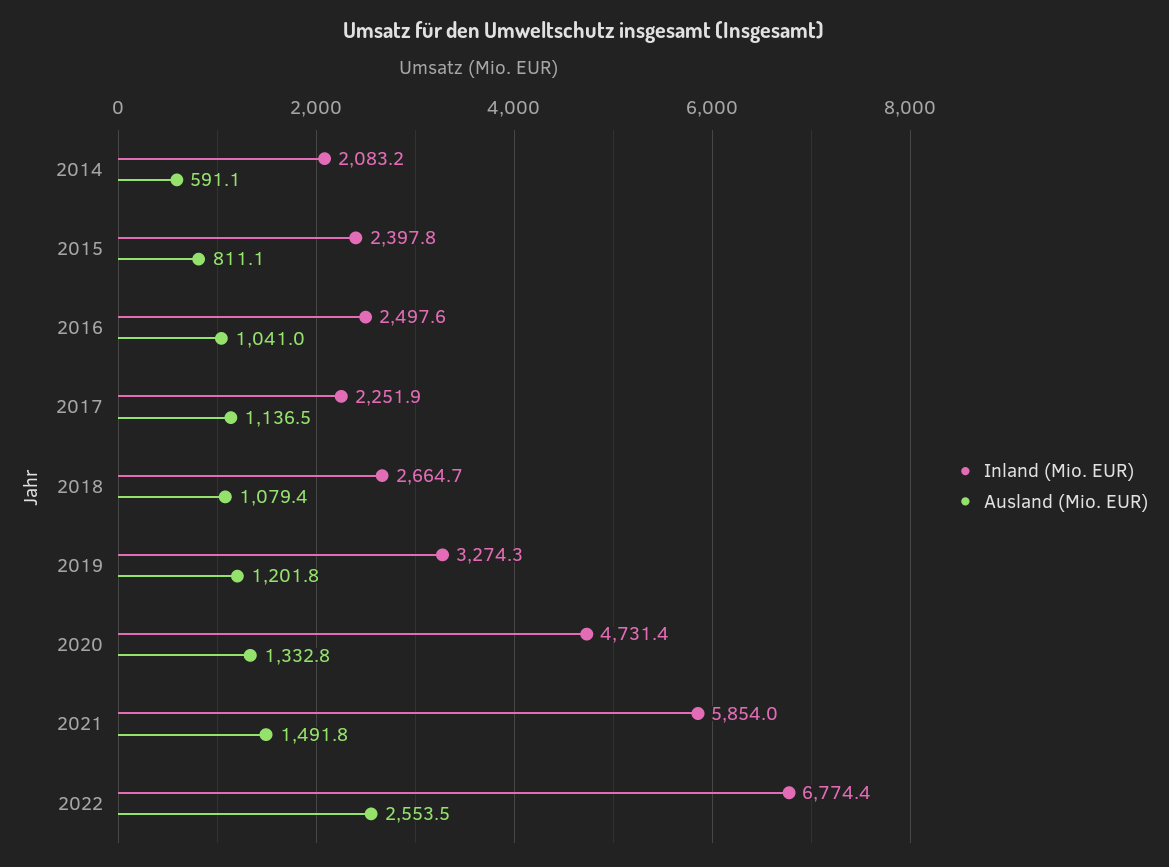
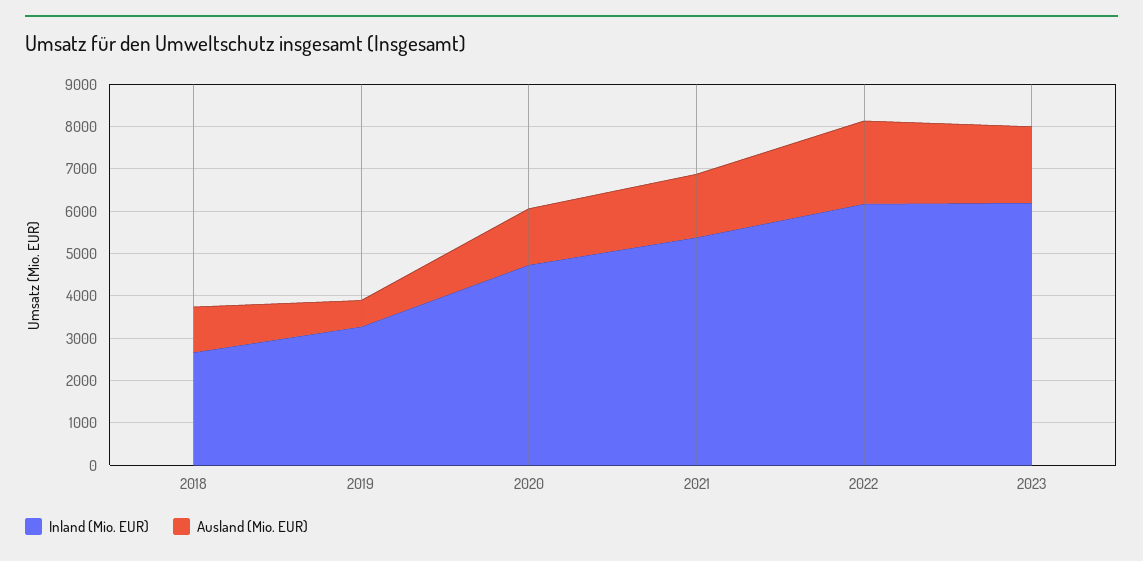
Inland (Mio. EUR), 2014: 2083.2 -> none
Ausland (Mio. EUR), 2014: 591.1 -> none
Inland (Mio. EUR), 2015: 2397.8 -> none
Ausland (Mio. EUR), 2015: 811.1 -> none
Inland (Mio. EUR), 2016: 2497.6 -> none
Ausland (Mio. EUR), 2016: 1041 -> none
Inland (Mio. EUR), 2017: 2251.9 -> none
Ausland (Mio. EUR), 2017: 1136.5 -> none
Ausland (Mio. EUR), 2019: 1201.8 -> 600
Inland (Mio. EUR), 2021: 5854 -> 5400
Inland (Mio. EUR), 2022: 6774.4 -> 6200
Ausland (Mio. EUR), 2022: 2553.5 -> 2000
Inland (Mio. EUR), 2023: none -> 6200
Ausland (Mio. EUR), 2023: none -> 1800

